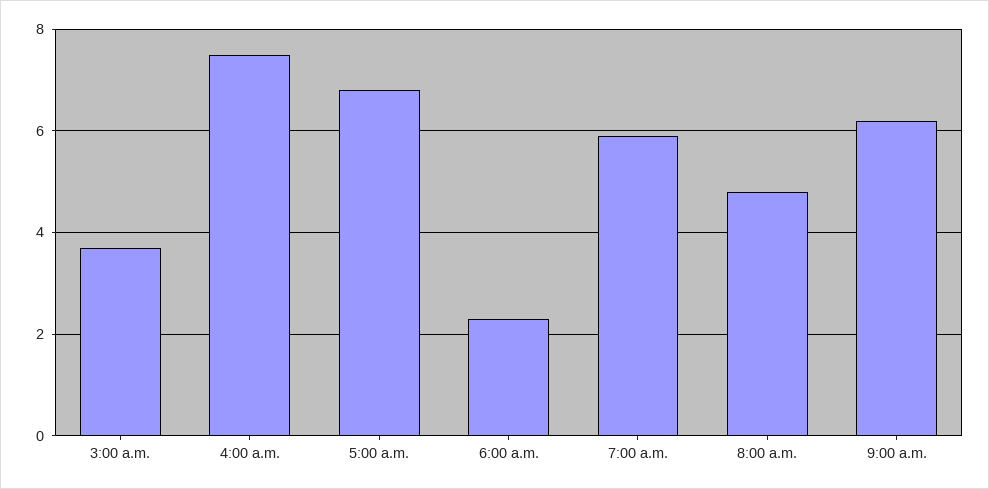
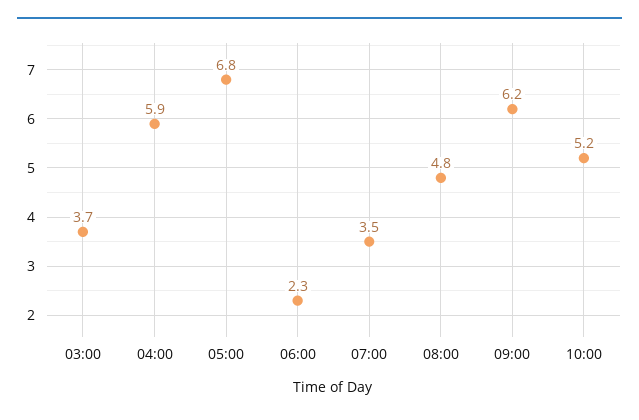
4:00 a.m.: 7.5 -> 5.9
7:00 a.m.: 6 -> 3.5
10:00: none -> 5.2

